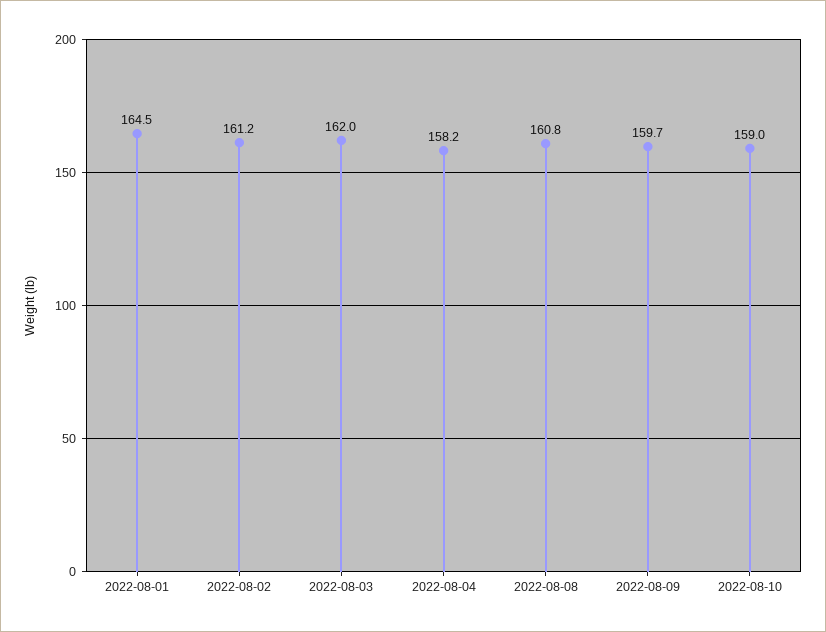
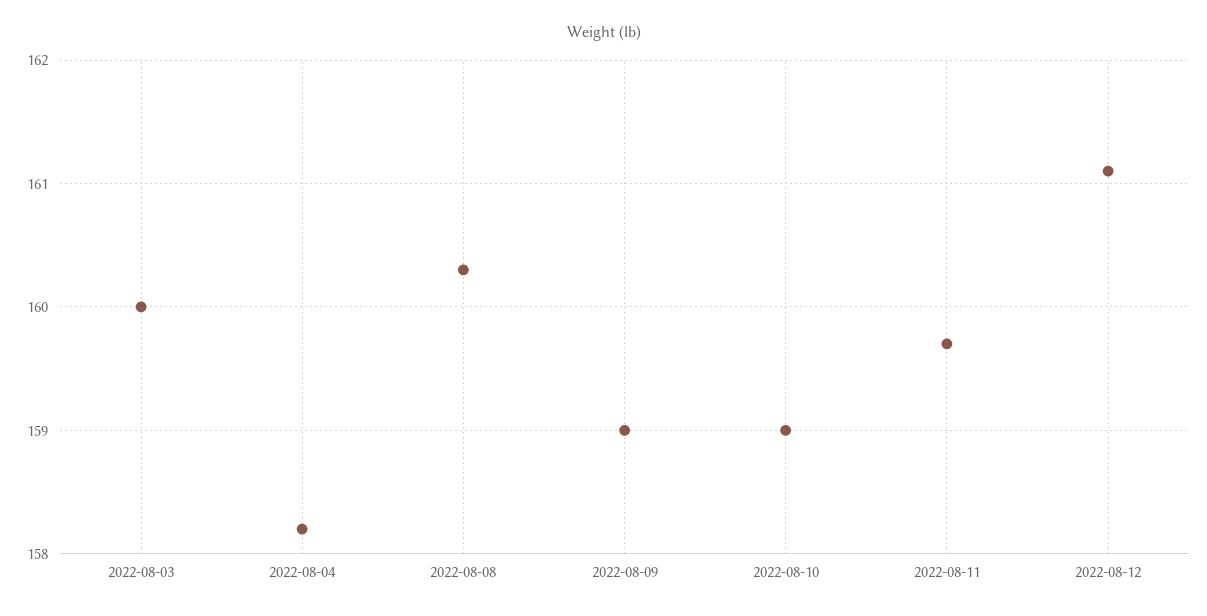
2022-08-01: 164.5 -> none
2022-08-02: 161.2 -> none
2022-08-03: 162 -> 160
2022-08-08: 160.8 -> 160.3
2022-08-09: 159.7 -> 159
2022-08-11: none -> 159.7
2022-08-12: none -> 161.1

